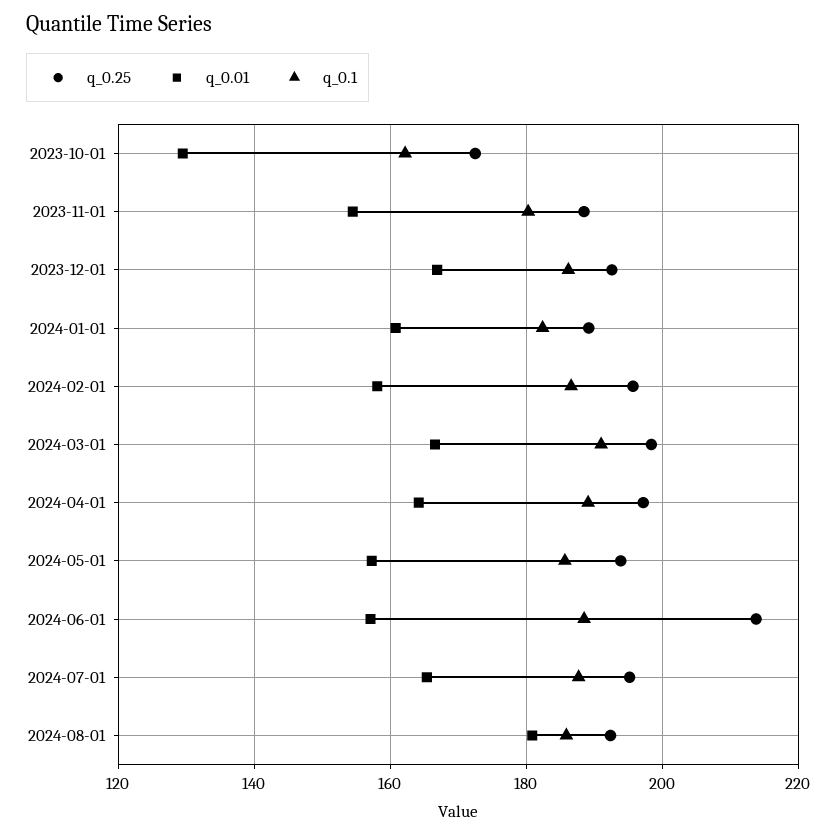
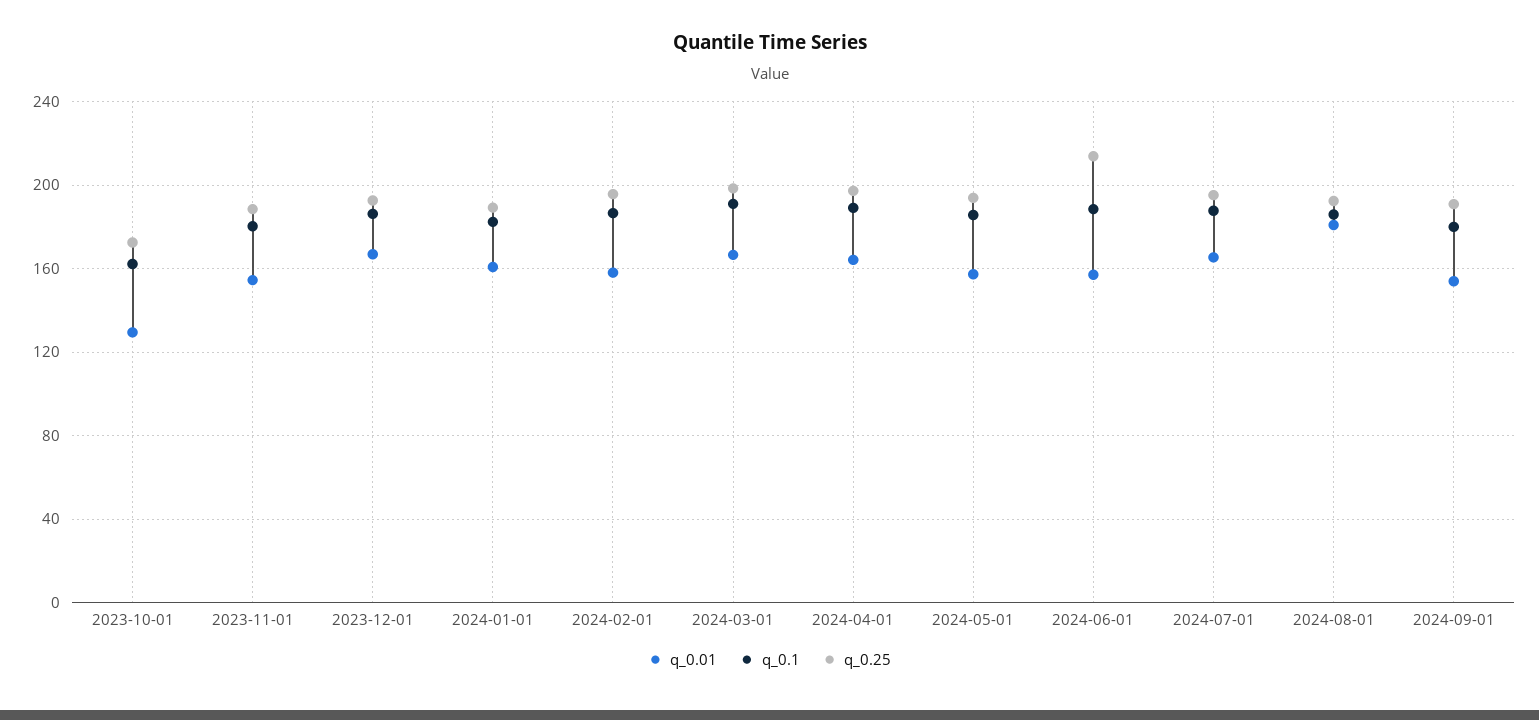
q_0.01, 2024-09-01: none -> 155
q_0.1, 2024-09-01: none -> 180
q_0.25, 2024-09-01: none -> 190

